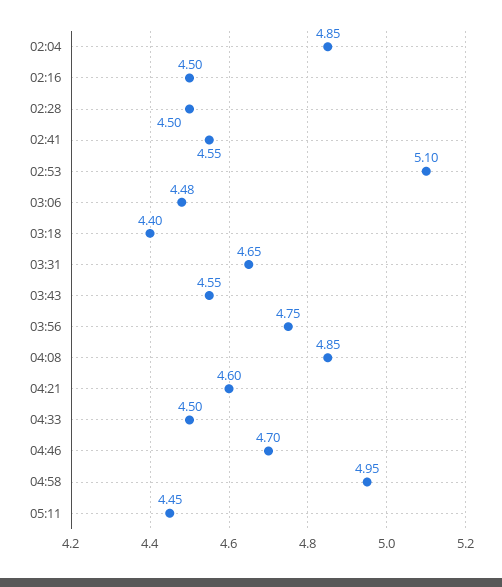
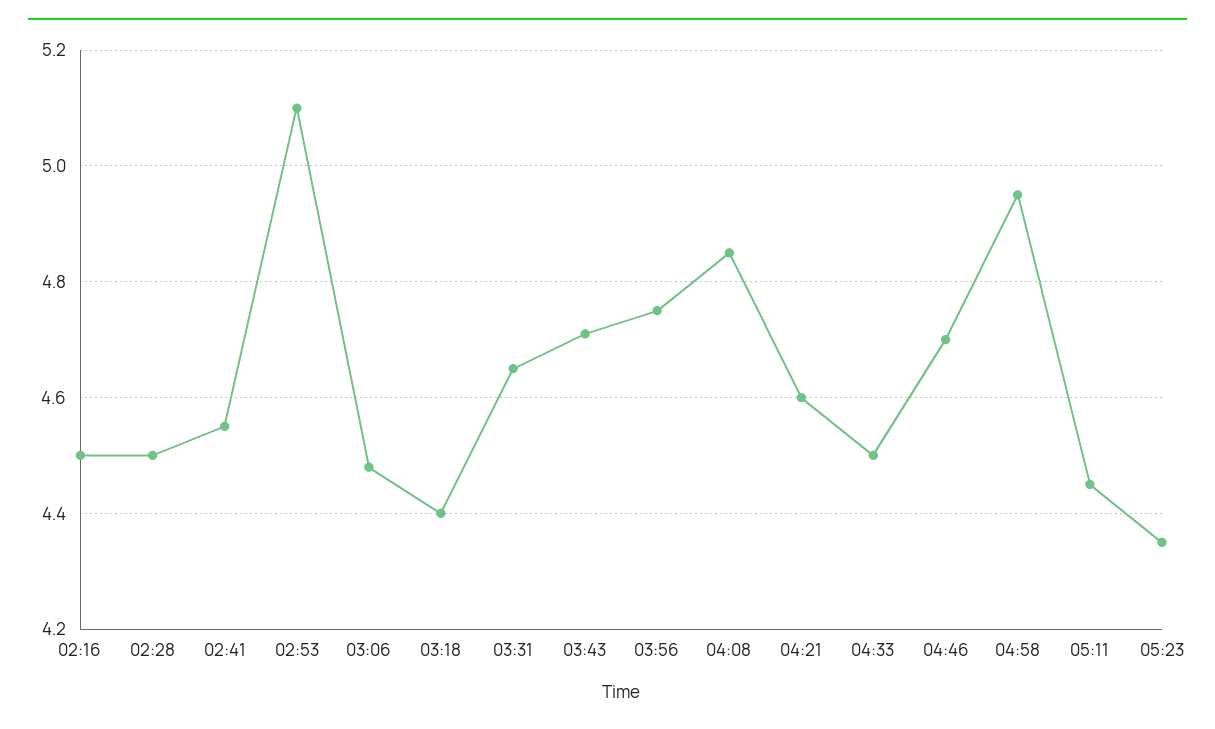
02:04: 4.85 -> none
03:43: 4.55 -> 4.7
05:23: none -> 4.35

